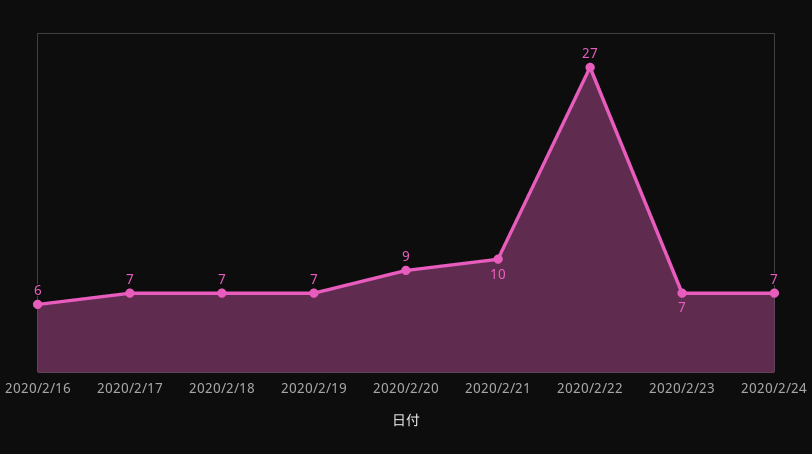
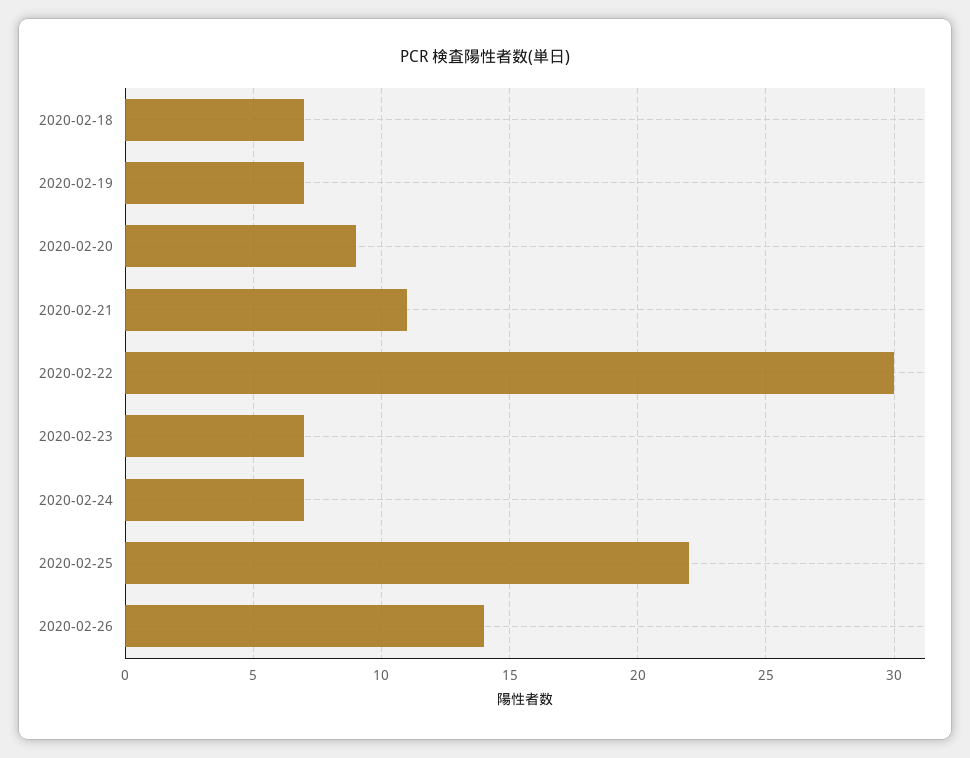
2020/2/16: 6 -> none
2020/2/17: 7 -> none
2020/2/21: 10 -> 11
2020/2/22: 27 -> 30
2020-02-25: none -> 22
2020-02-26: none -> 14

